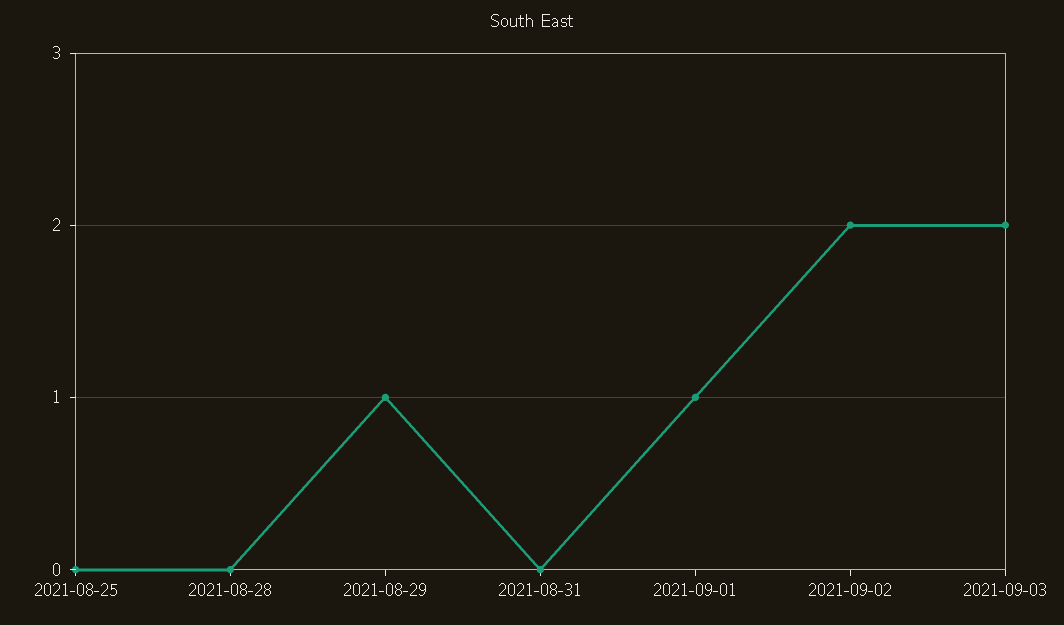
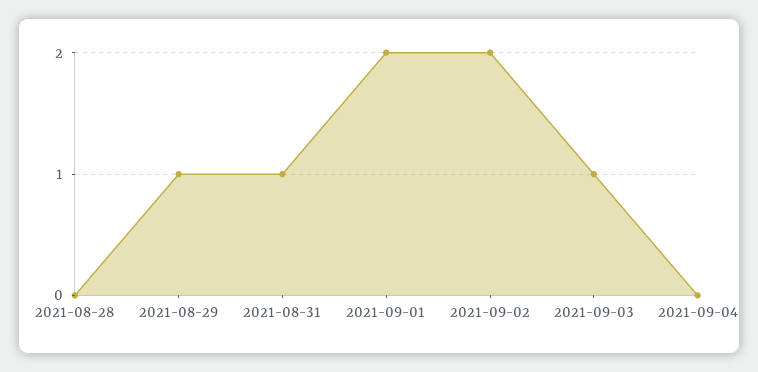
2021-08-25: 0 -> none
2021-08-31: 0 -> 1
2021-09-01: 1 -> 2
2021-09-03: 2 -> 1
2021-09-04: none -> 0

